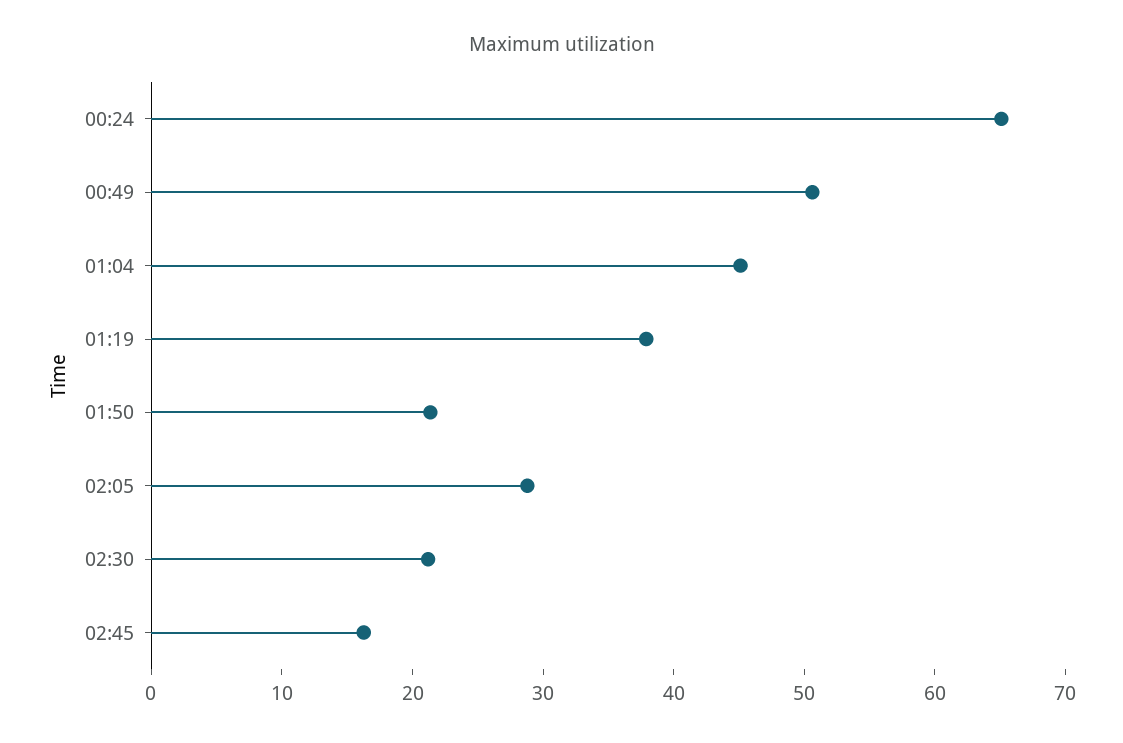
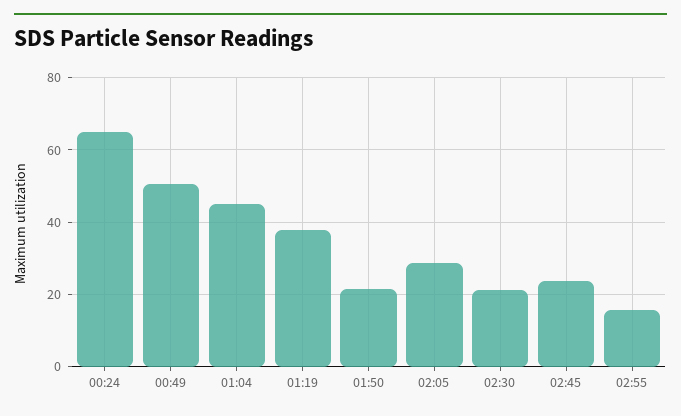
02:45: 16 -> 24
02:55: none -> 16

